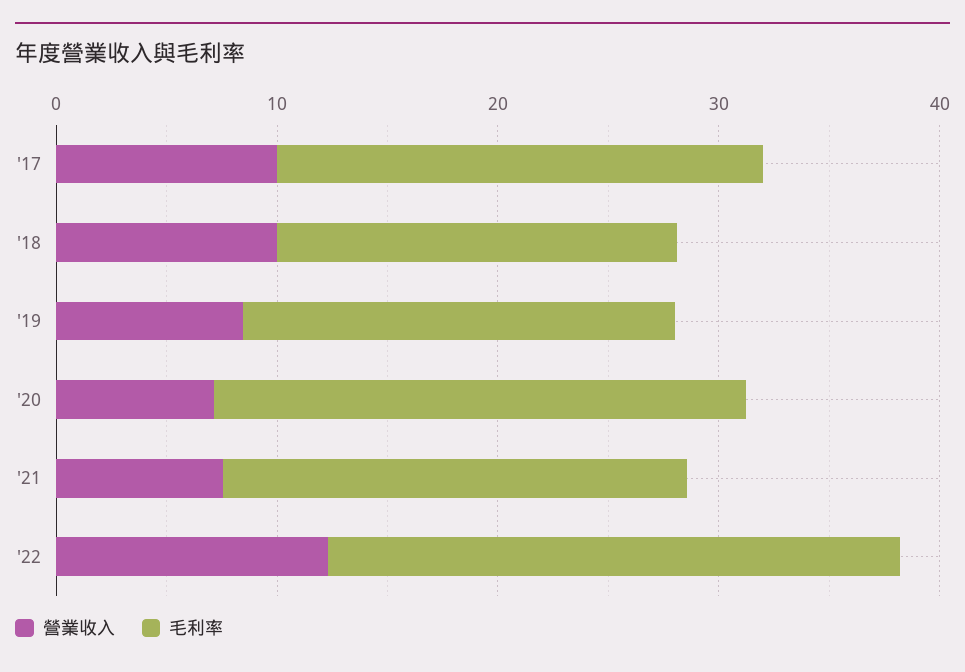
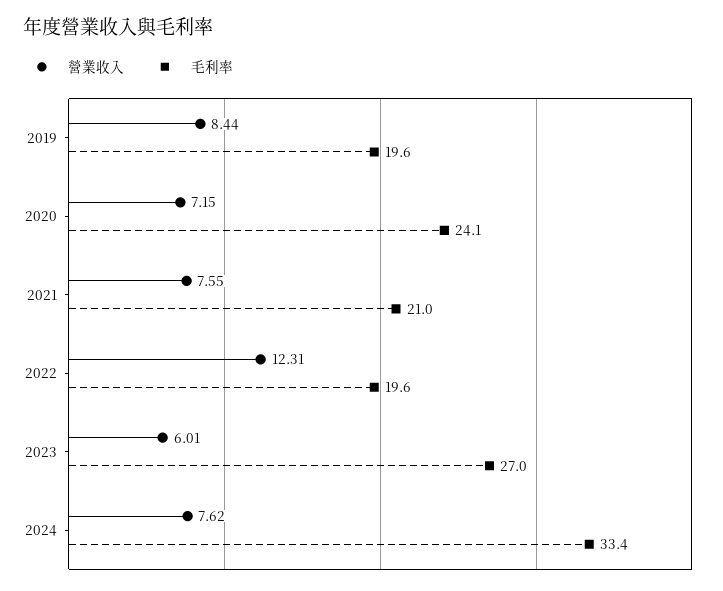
營業收入, '17: 10 -> none
毛利率, '17: 22 -> none
營業收入, '18: 10 -> none
毛利率, '18: 18 -> none
毛利率, '22: 26 -> 19.6
營業收入, 2023: none -> 6.01
毛利率, 2023: none -> 27
營業收入, 2024: none -> 7.62
毛利率, 2024: none -> 33.4

